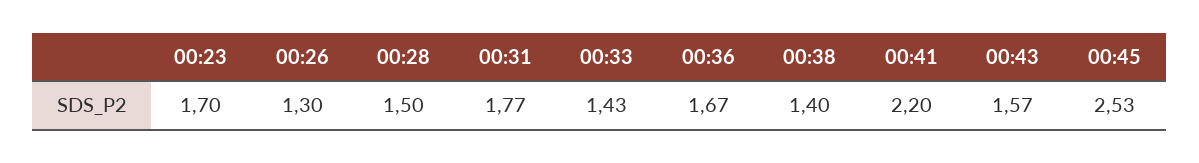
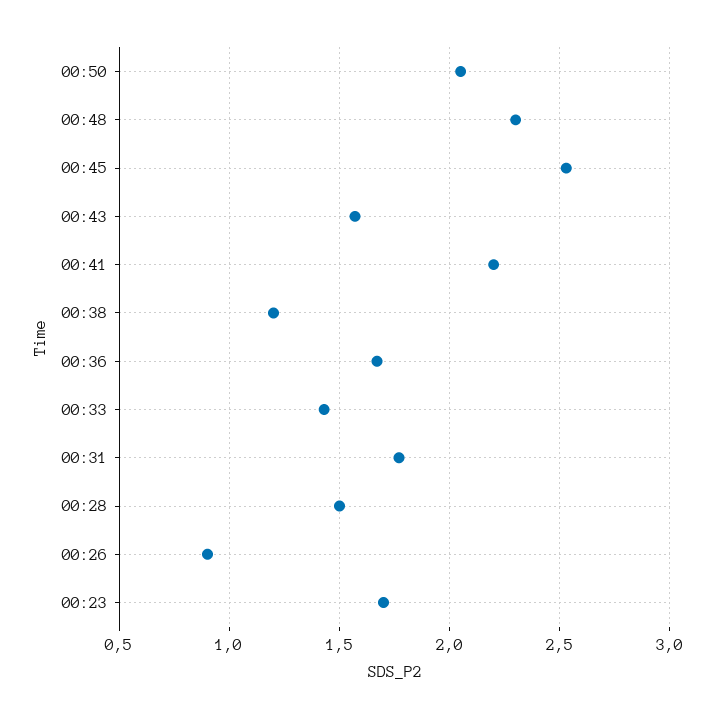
00:26: 1.3 -> 0.9
00:38: 1.4 -> 1.2
00:50: none -> 2.05
00:48: none -> 2.3

